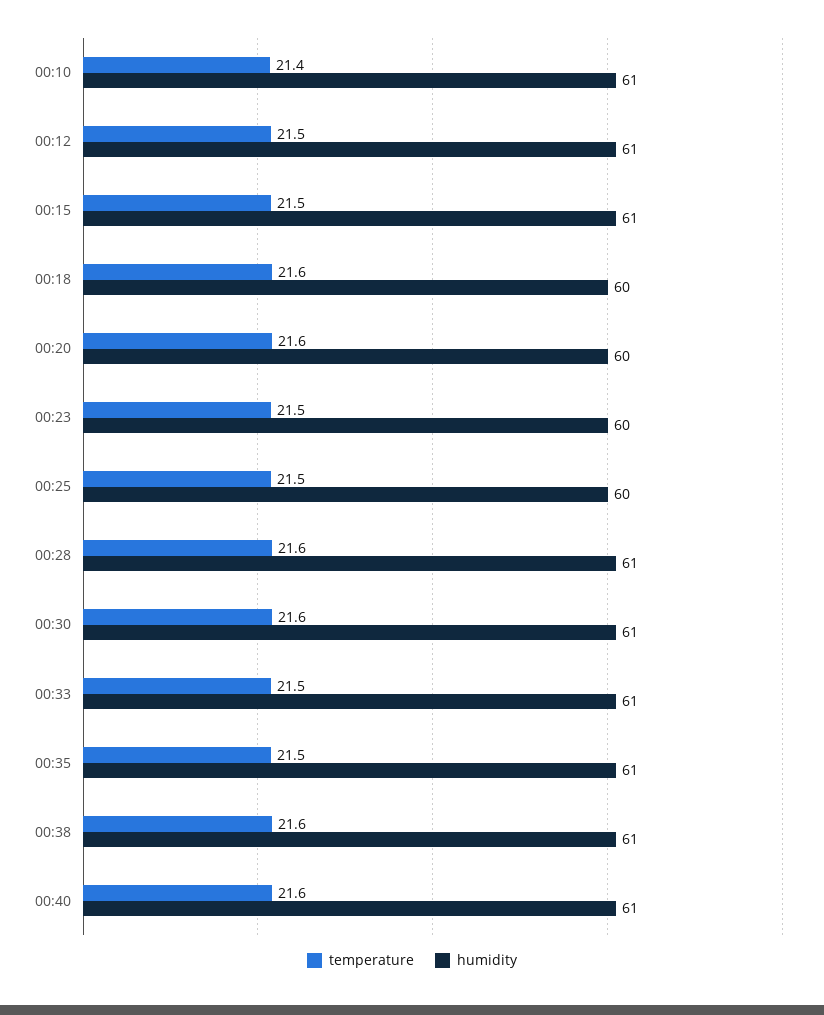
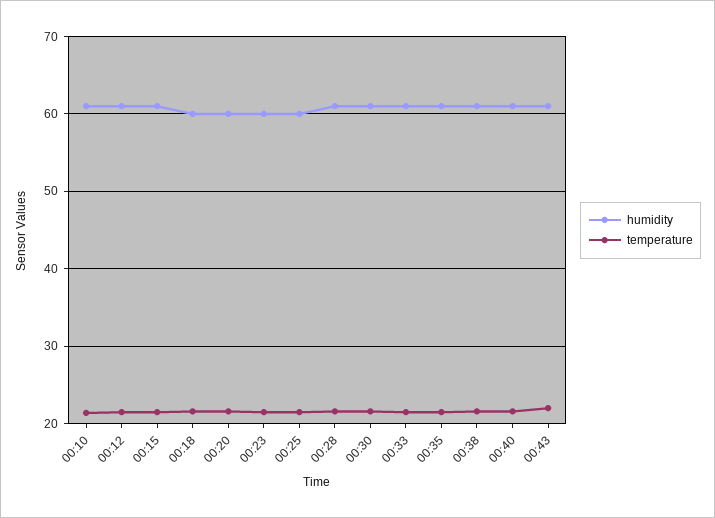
humidity, 00:43: none -> 61
temperature, 00:43: none -> 22

